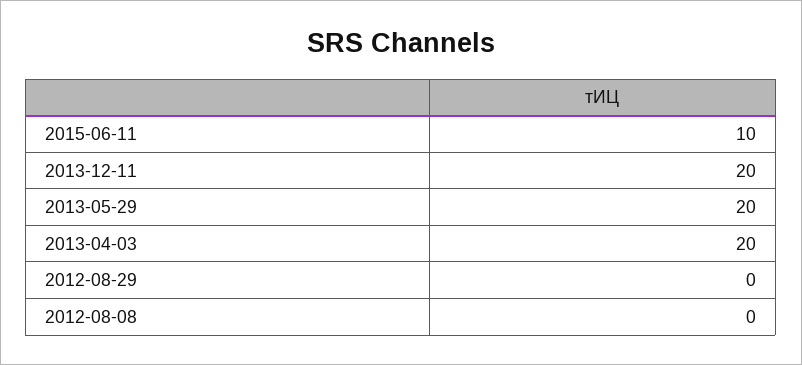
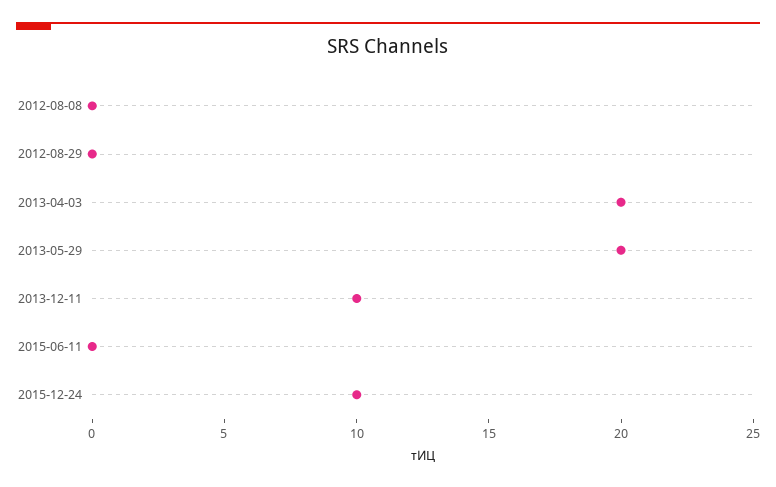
2015-06-11: 10 -> 0
2013-12-11: 20 -> 10
2015-12-24: none -> 10

